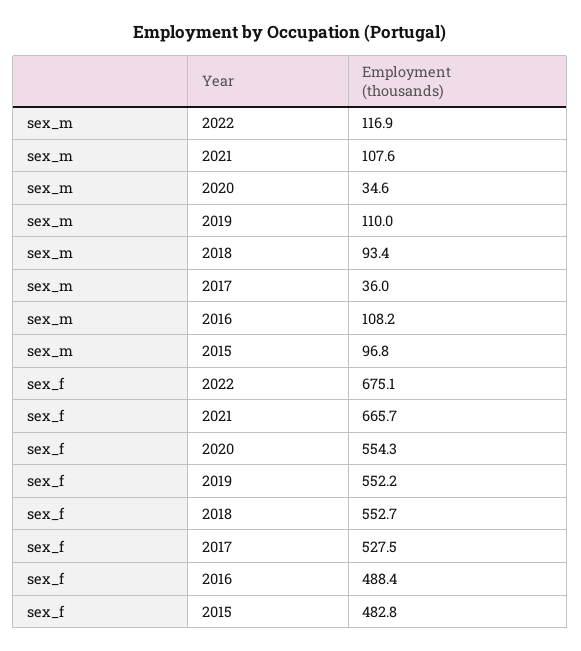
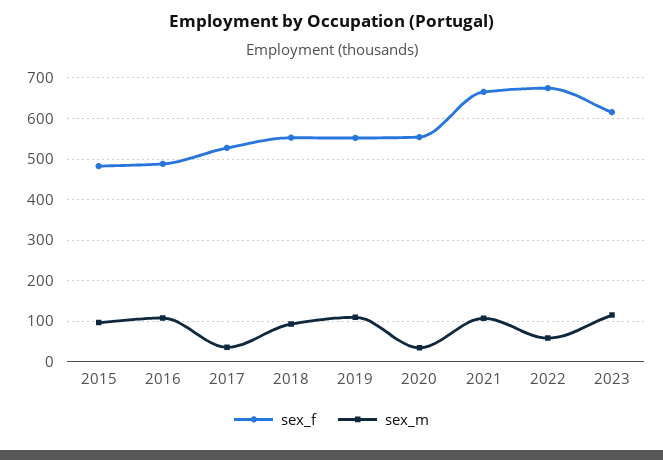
sex_m, 2022: 116.9 -> 60
sex_f, 2023: none -> 620
sex_m, 2023: none -> 120

